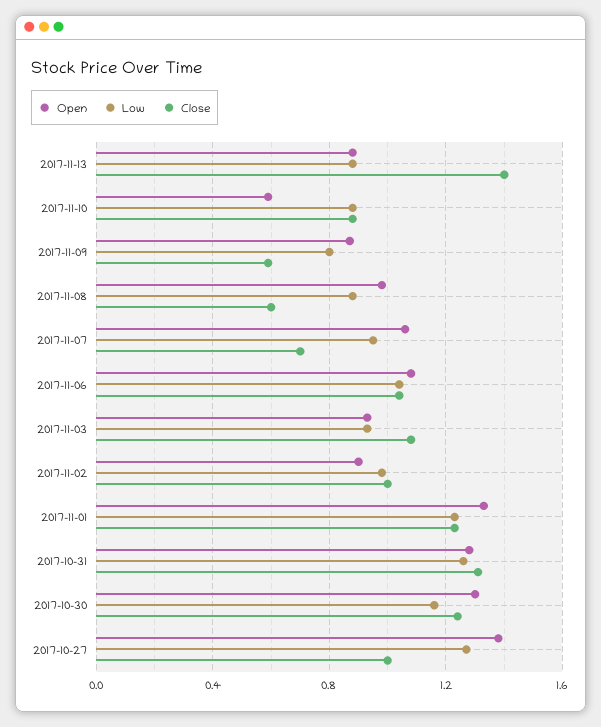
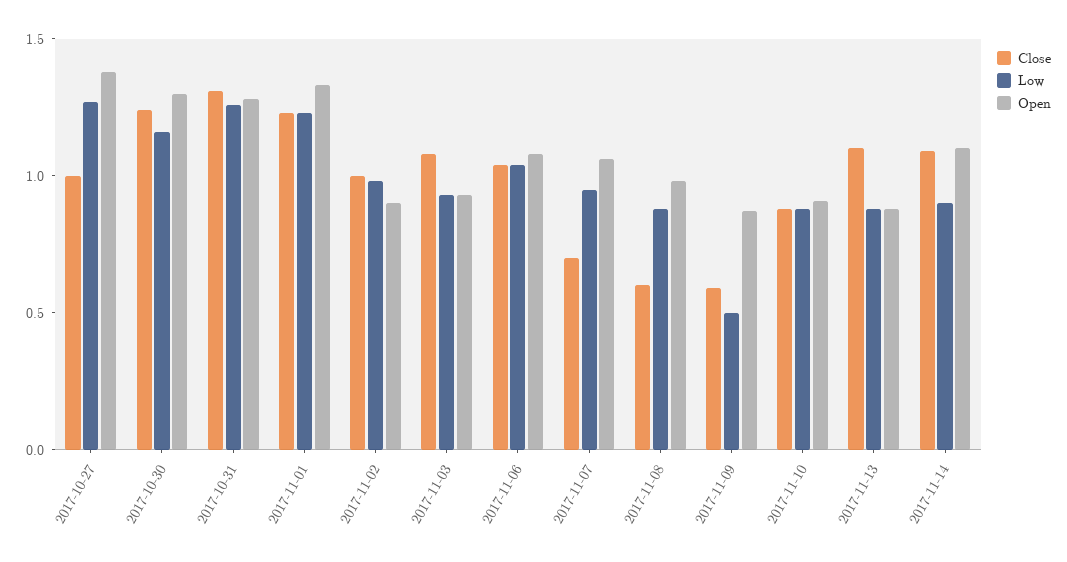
Close, 2017-11-13: 1.4 -> 1.1
Open, 2017-11-10: 0.6 -> 0.9
Low, 2017-11-09: 0.8 -> 0.5
Close, 2017-11-14: none -> 1.1
Low, 2017-11-14: none -> 0.9
Open, 2017-11-14: none -> 1.1

